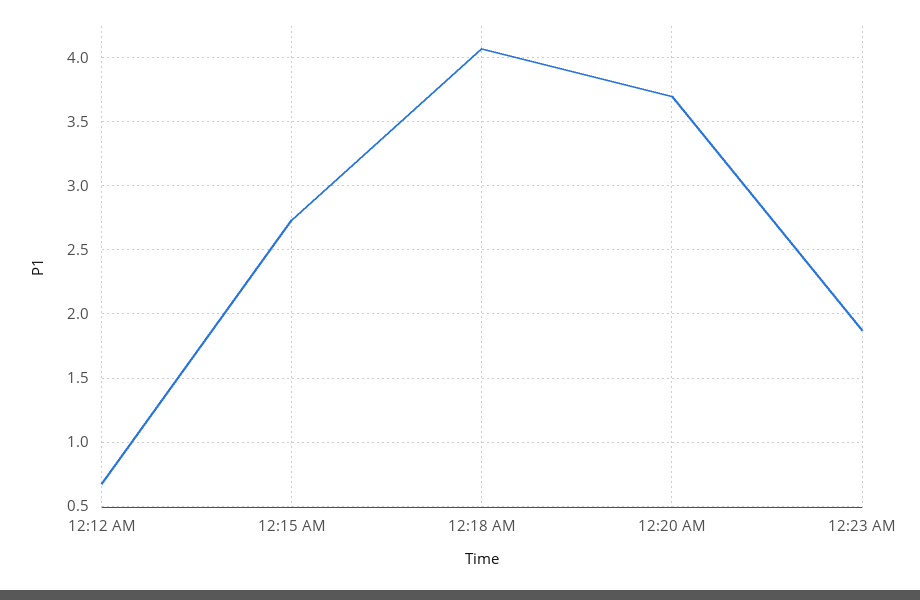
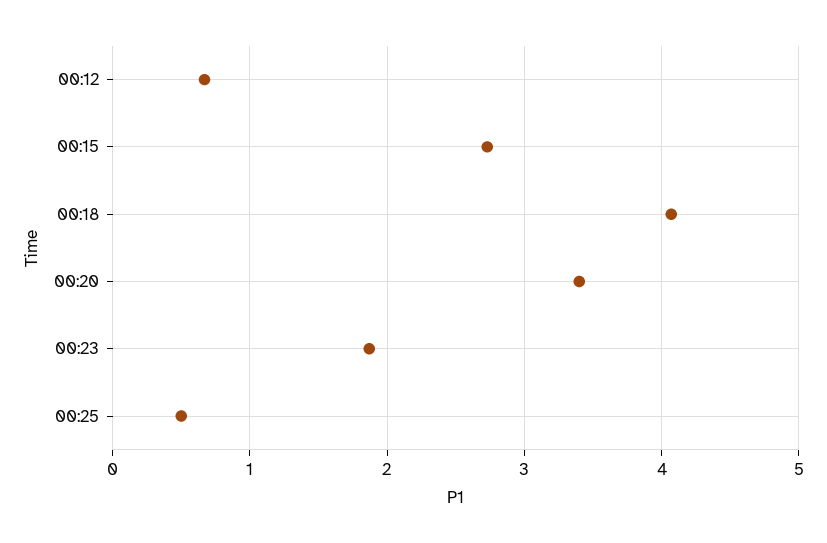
12:20 AM: 3.7 -> 3.4
00:25: none -> 0.5

